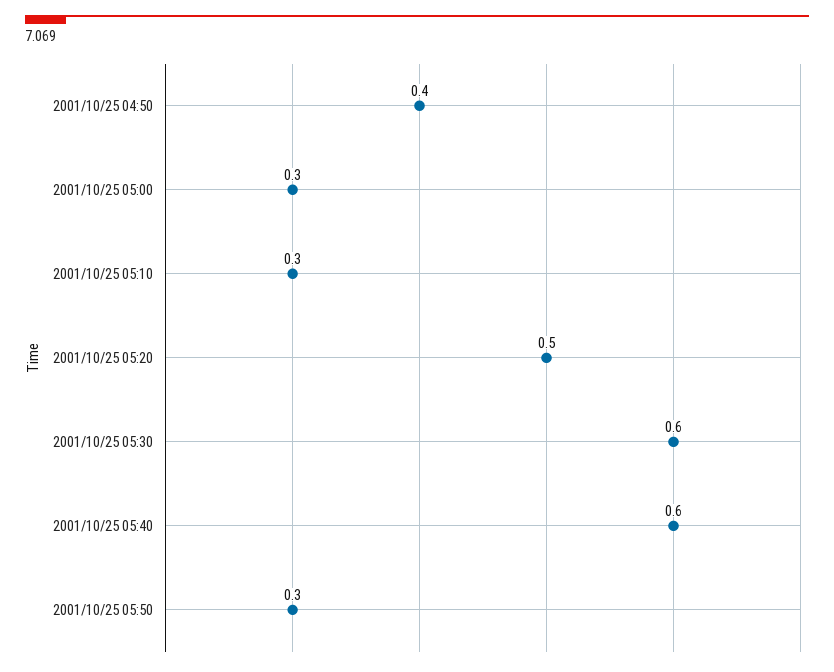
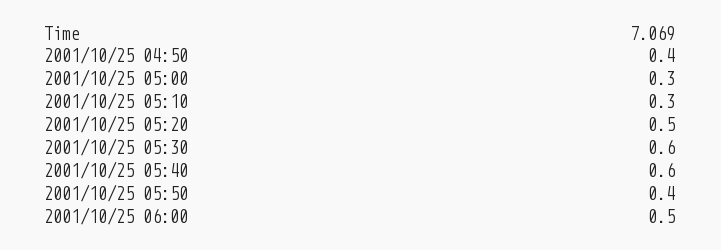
2001/10/25 05:50: 0.3 -> 0.4
2001/10/25 06:00: none -> 0.5

